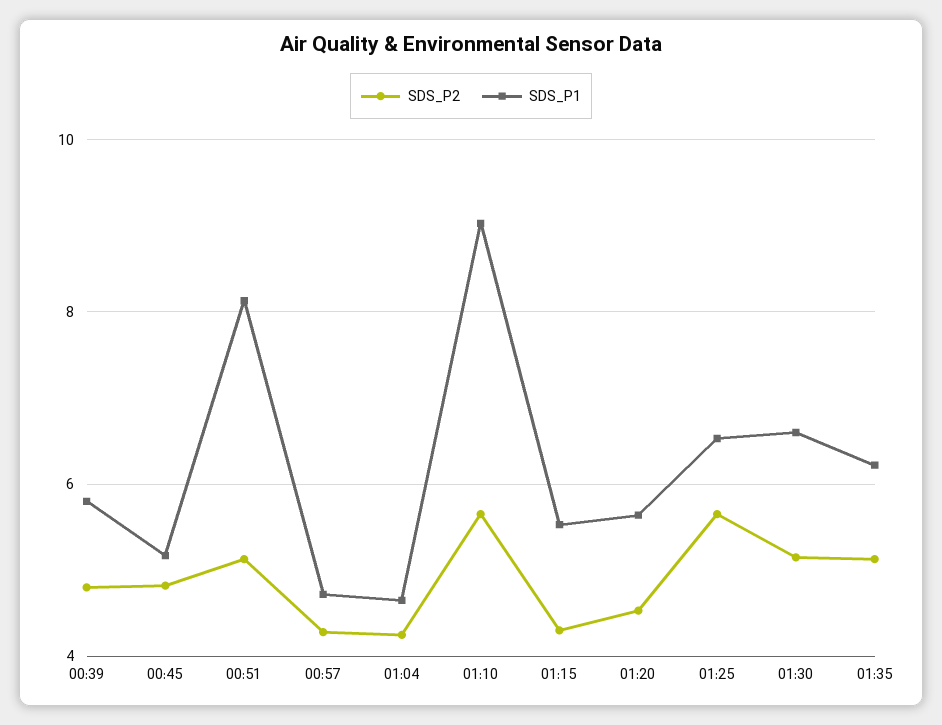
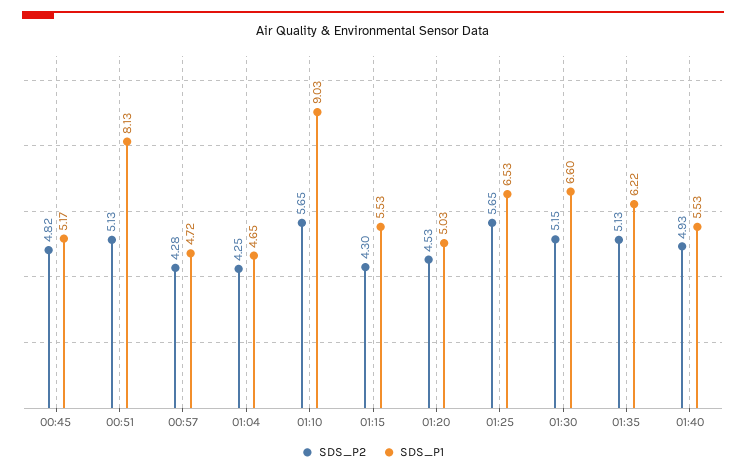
SDS_P2, 00:39: 4.8 -> none
SDS_P1, 00:39: 5.8 -> none
SDS_P1, 01:20: 5.6 -> 5.03
SDS_P2, 01:40: none -> 4.93
SDS_P1, 01:40: none -> 5.53

